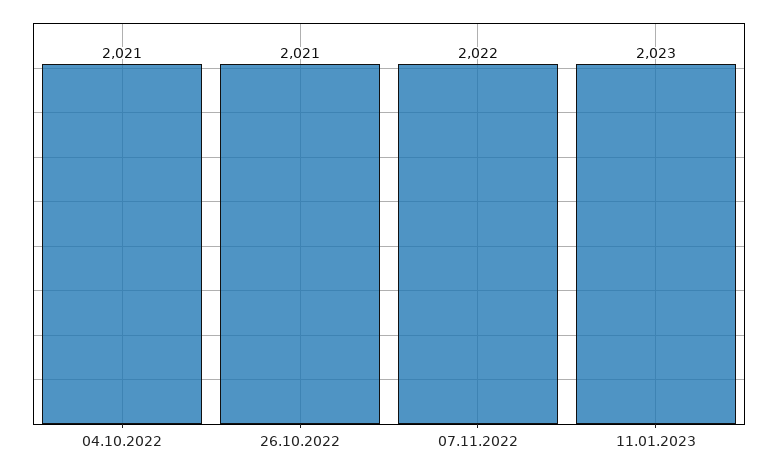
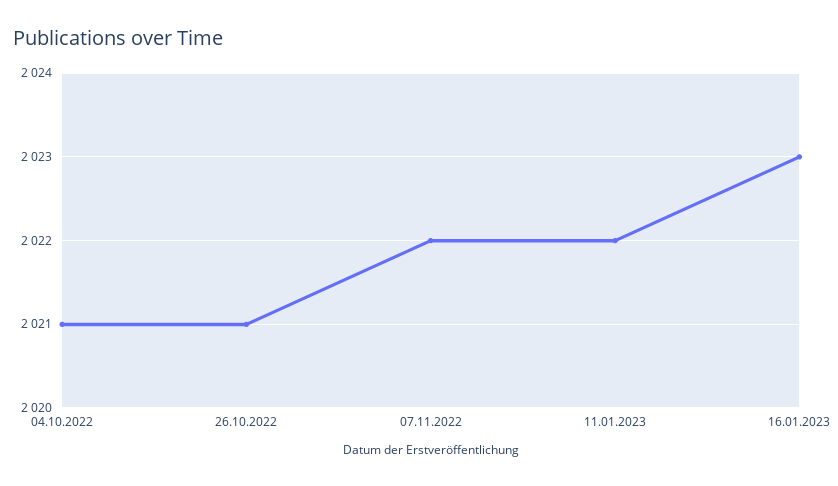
11.01.2023: 2023 -> 2022
16.01.2023: none -> 2023

